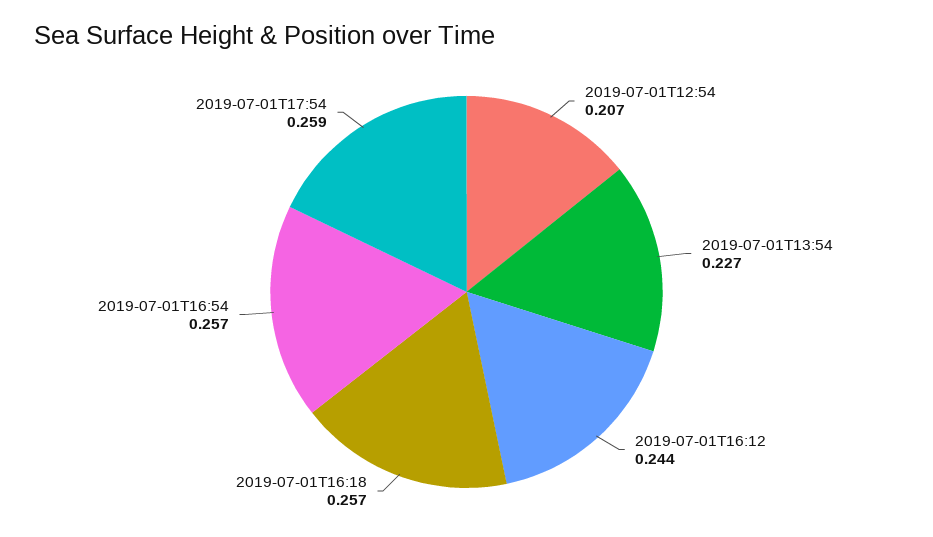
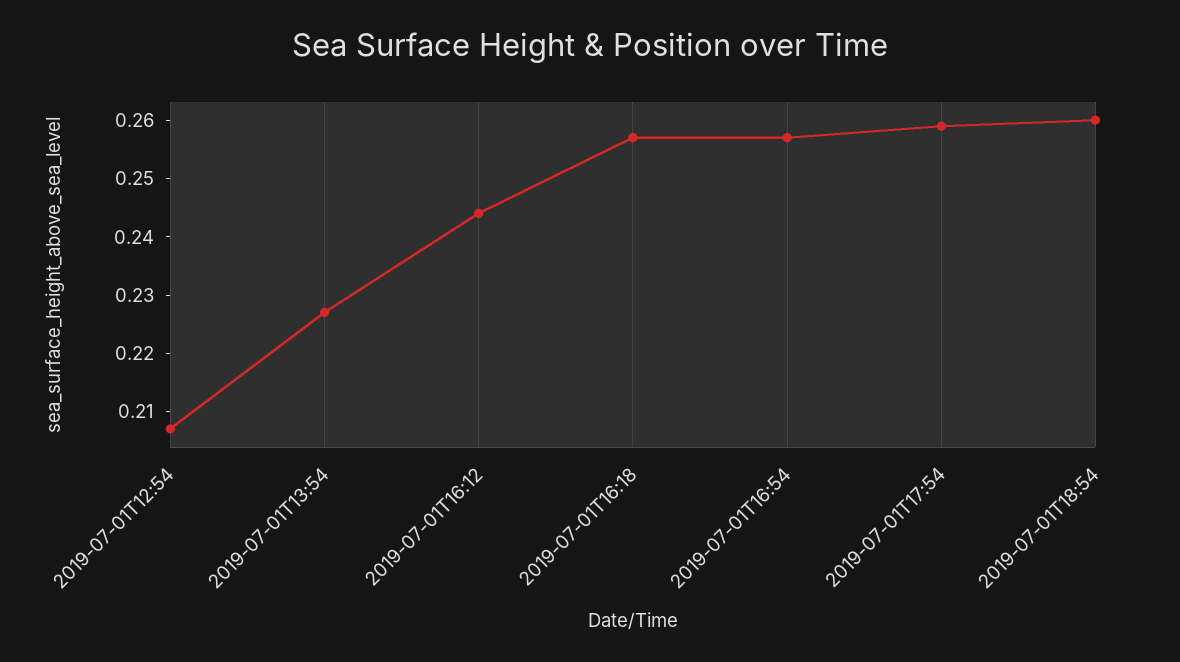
2019-07-01T18:54: none -> 0.26

